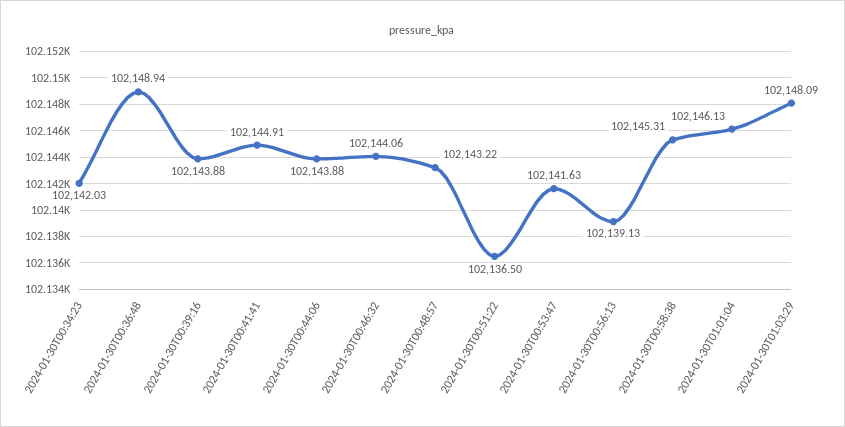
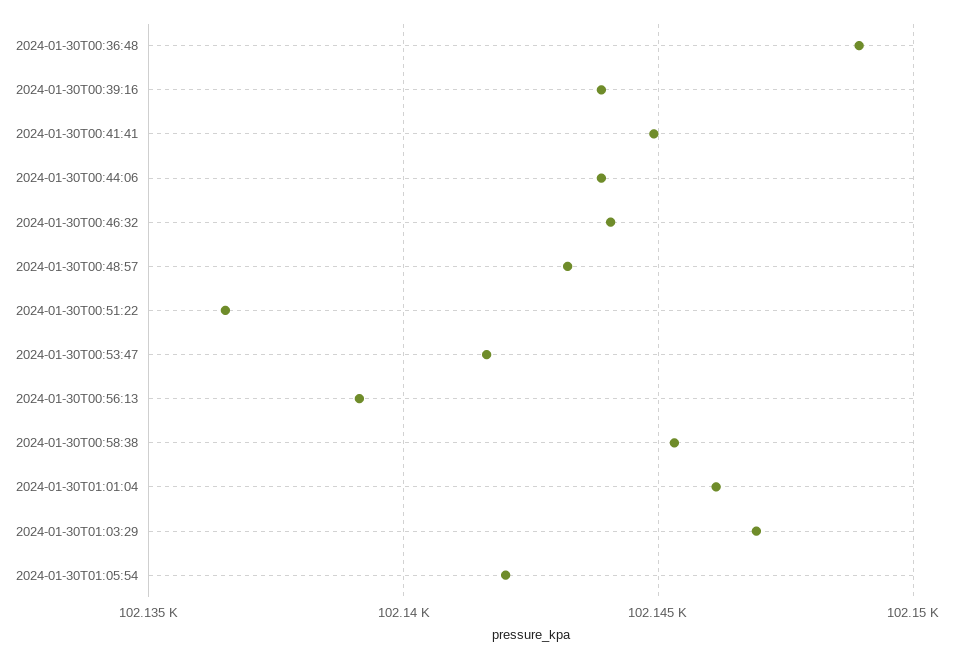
2024-01-30T00:34:23: 102142.03 -> none
2024-01-30T01:03:29: 102148.09 -> 102147
2024-01-30T01:05:54: none -> 102142

